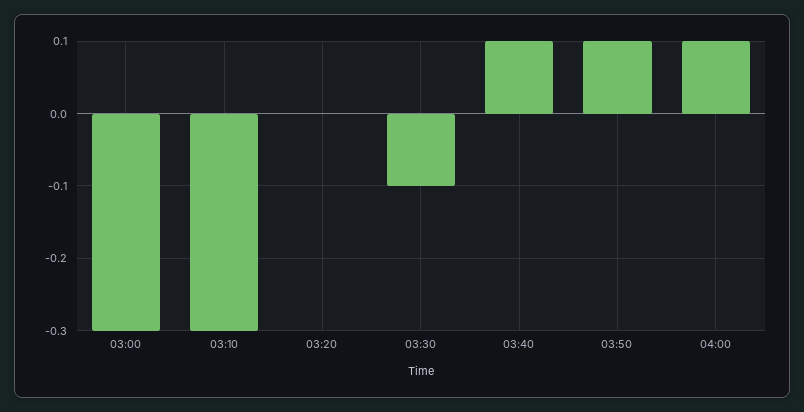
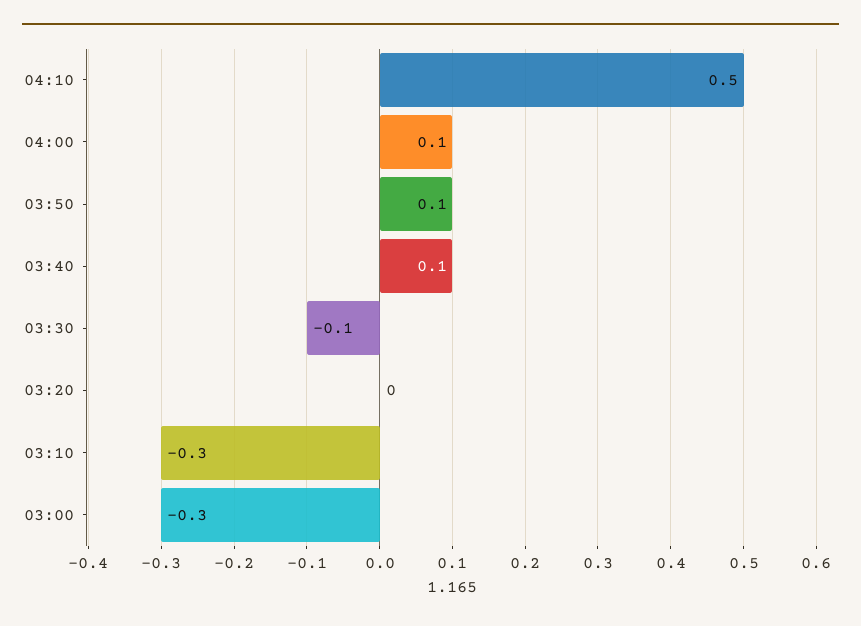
04:10: none -> 0.5

